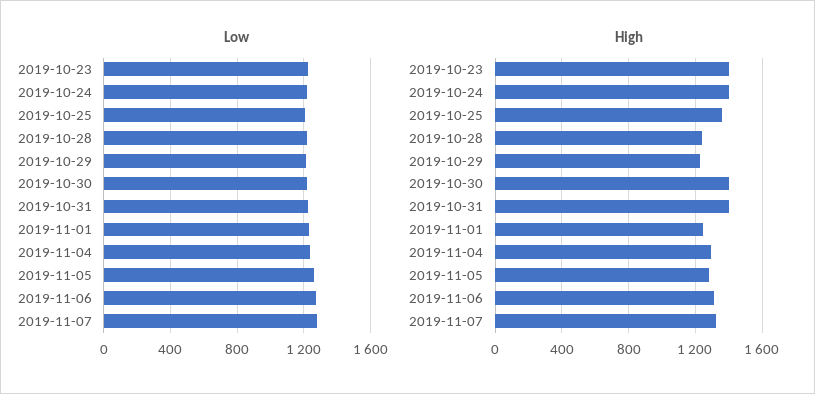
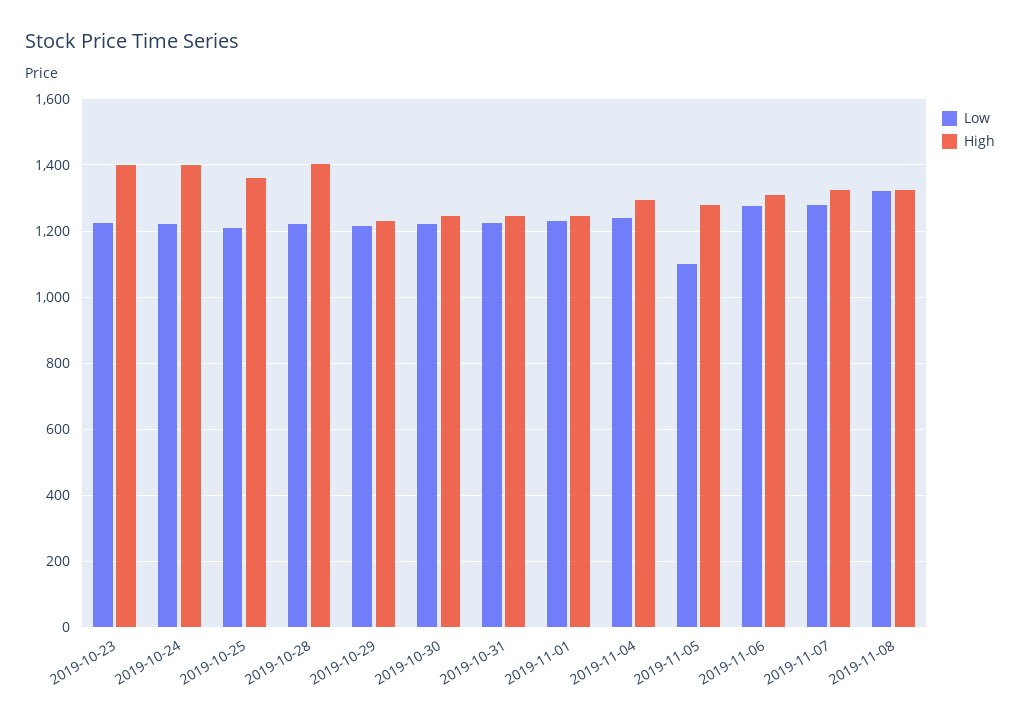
Low, 2019-11-05: 1250 -> 1100
High, 2019-10-28: 1250 -> 1400
High, 2019-10-30: 1400 -> 1240
High, 2019-10-31: 1400 -> 1240
Low, 2019-11-08: none -> 1320
High, 2019-11-08: none -> 1320

